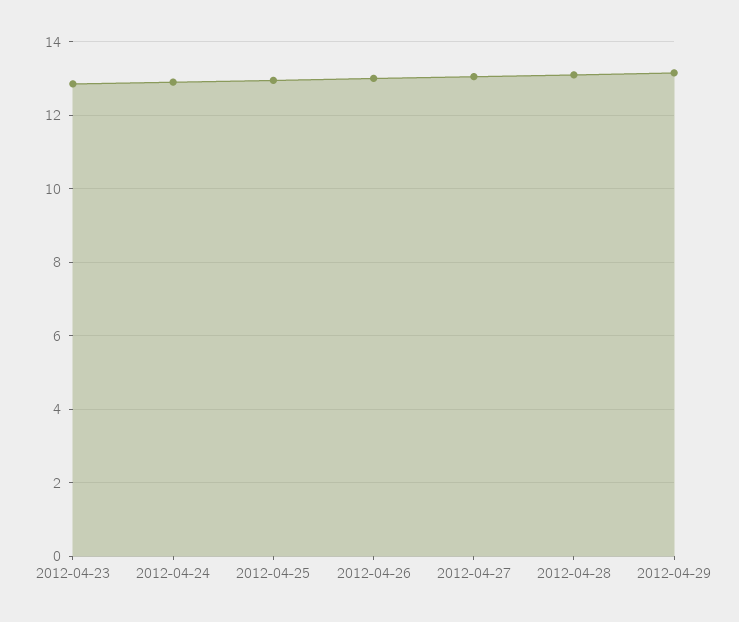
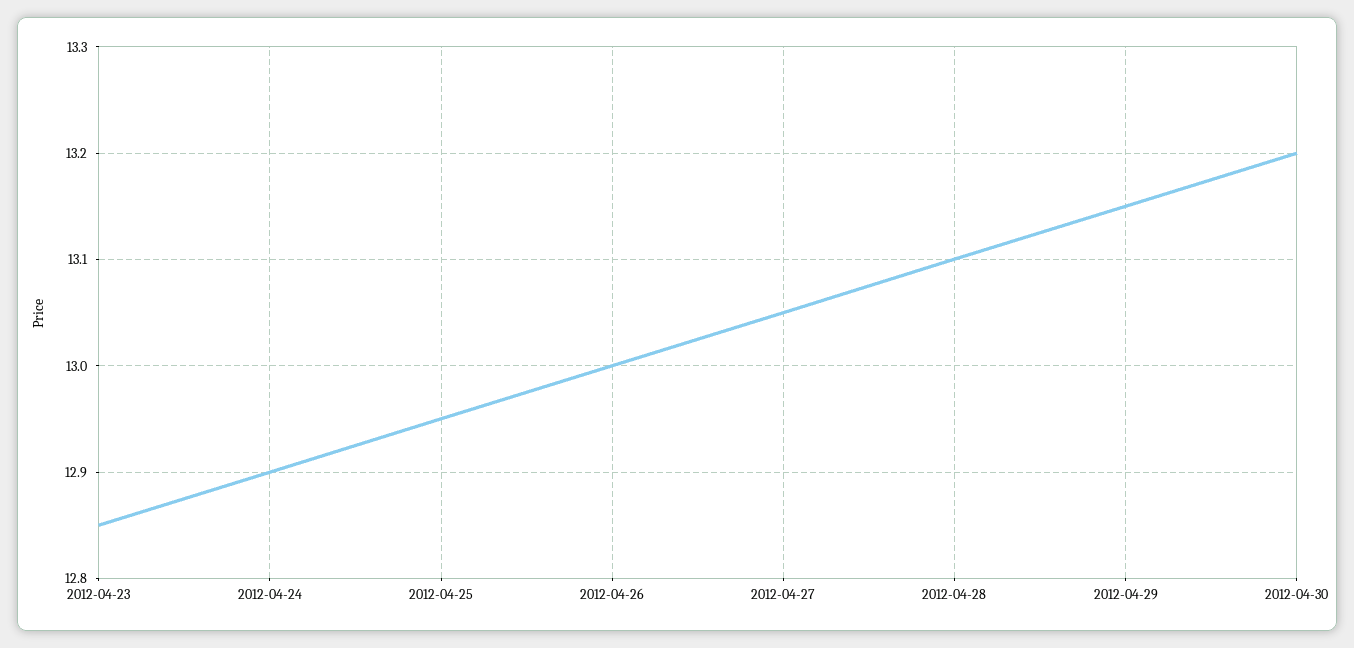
2012-04-30: none -> 13.2

